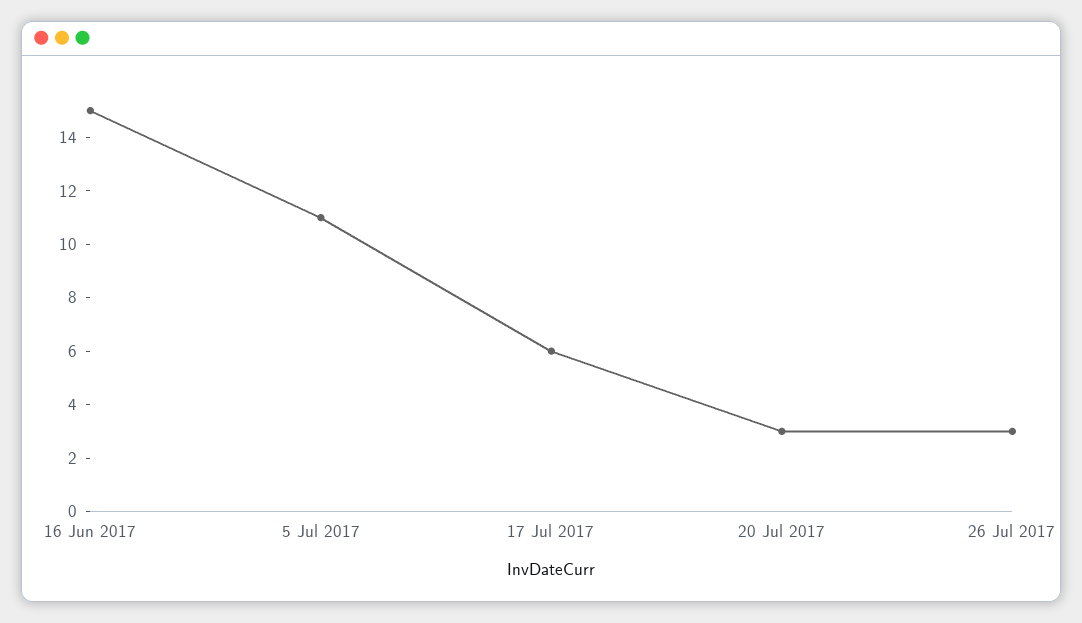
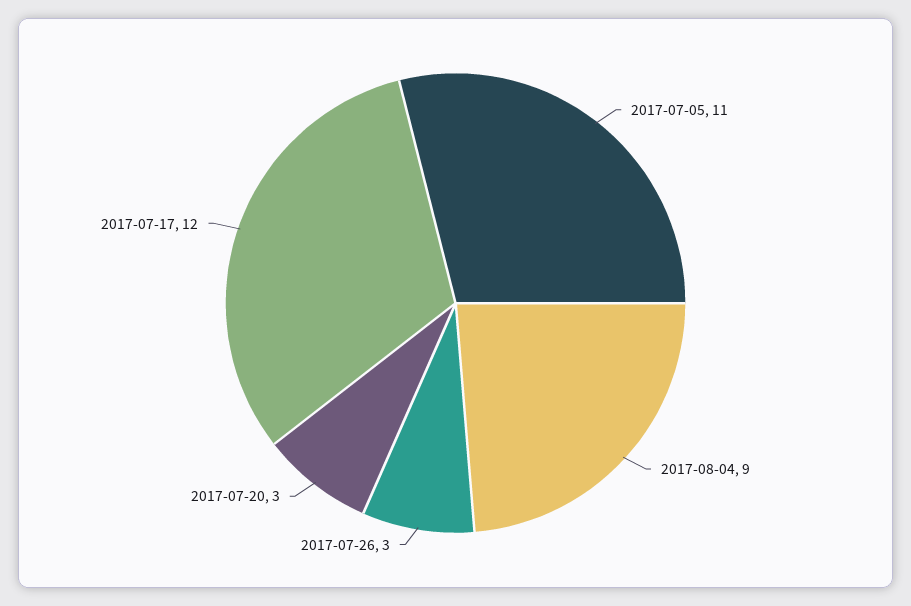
16 Jun 2017: 15 -> none
17 Jul 2017: 6 -> 12
2017-08-04: none -> 9

